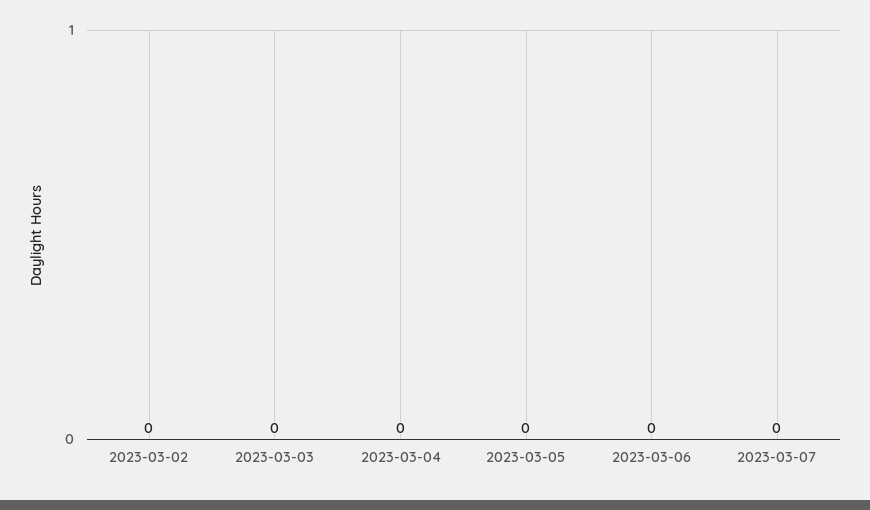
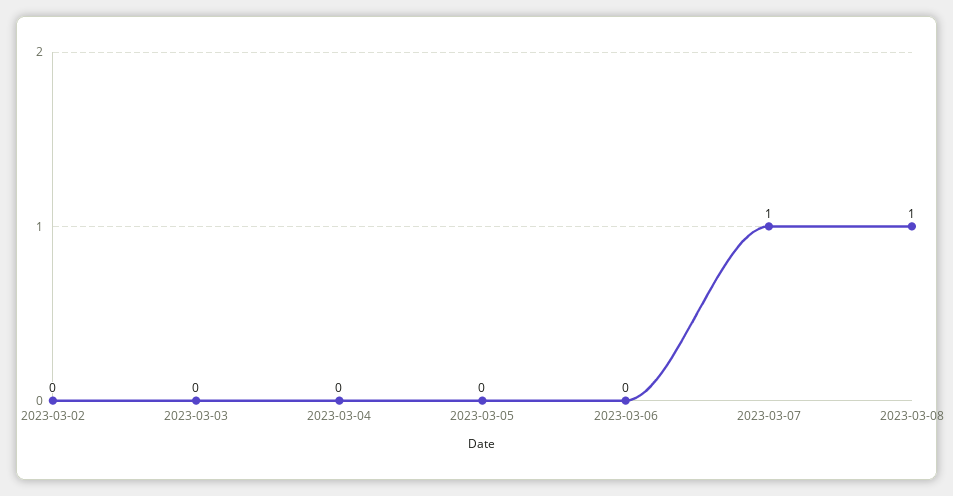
2023-03-07: 0 -> 1
2023-03-08: none -> 1

